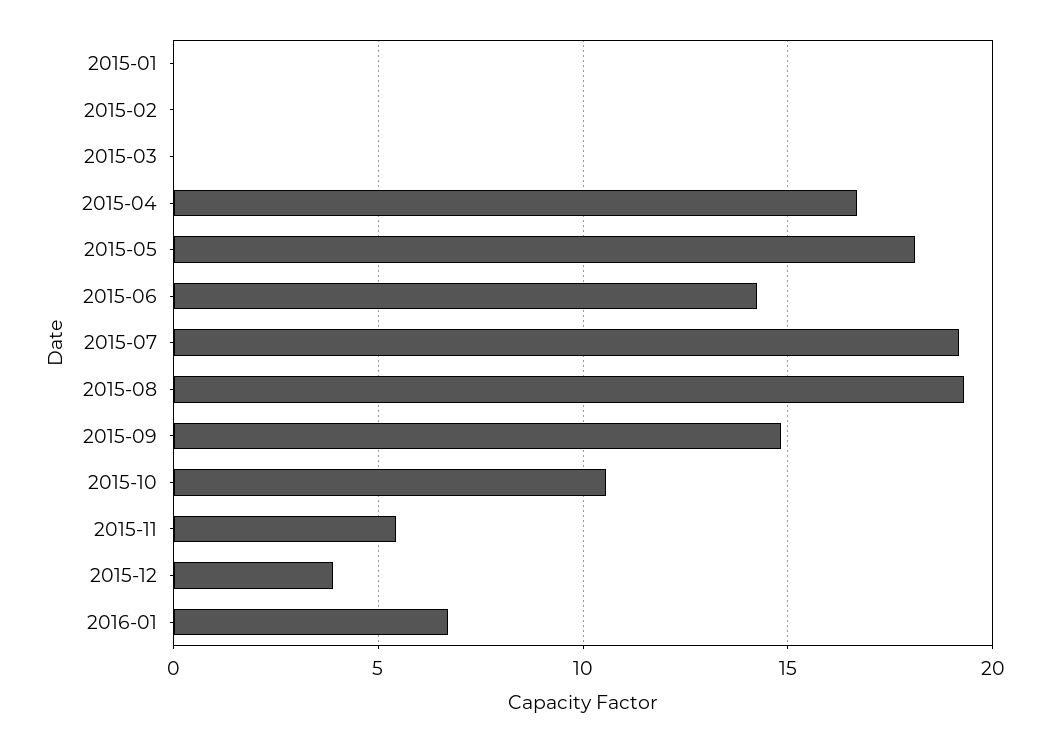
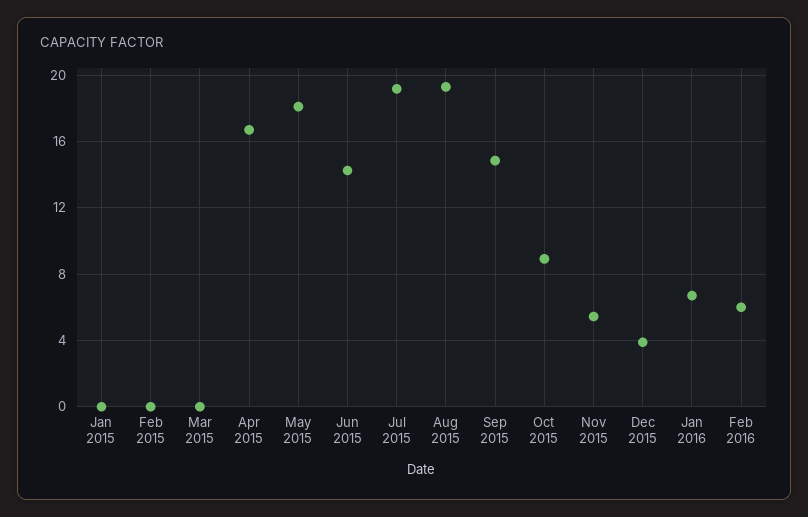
2015-10: 10.5 -> 9
Feb 2016: none -> 6

